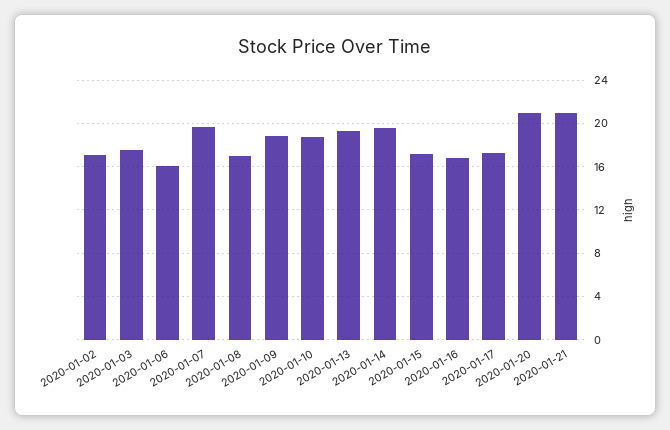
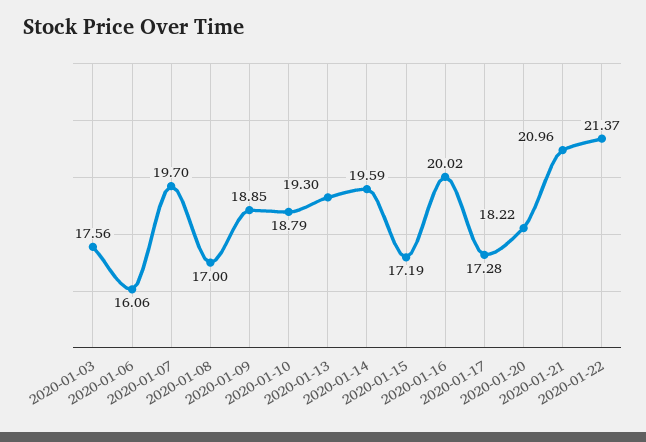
2020-01-02: 17 -> none
2020-01-16: 17 -> 20.02
2020-01-20: 21 -> 18.22
2020-01-22: none -> 21.37

